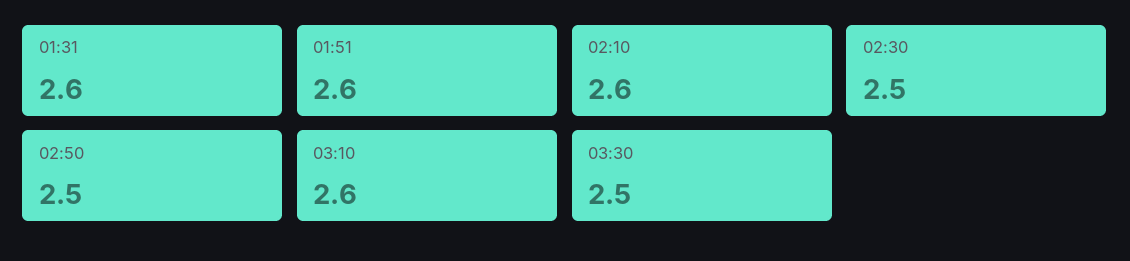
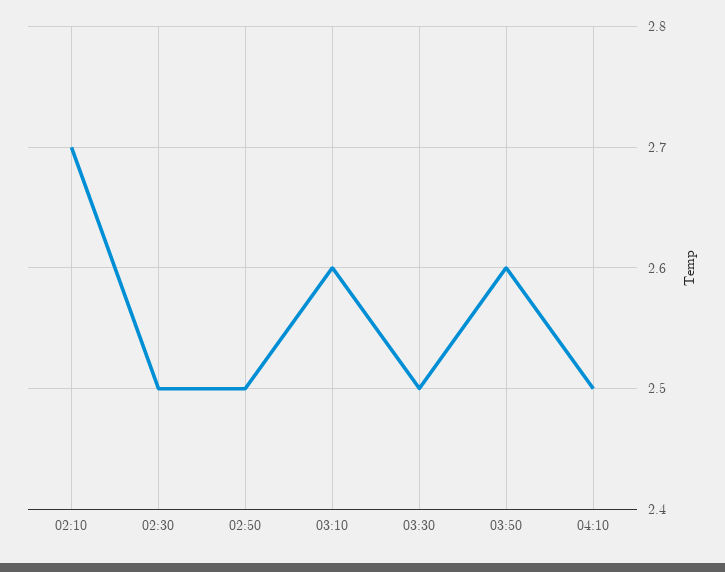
01:31: 2.6 -> none
01:51: 2.6 -> none
02:10: 2.6 -> 2.7
03:50: none -> 2.6
04:10: none -> 2.5

